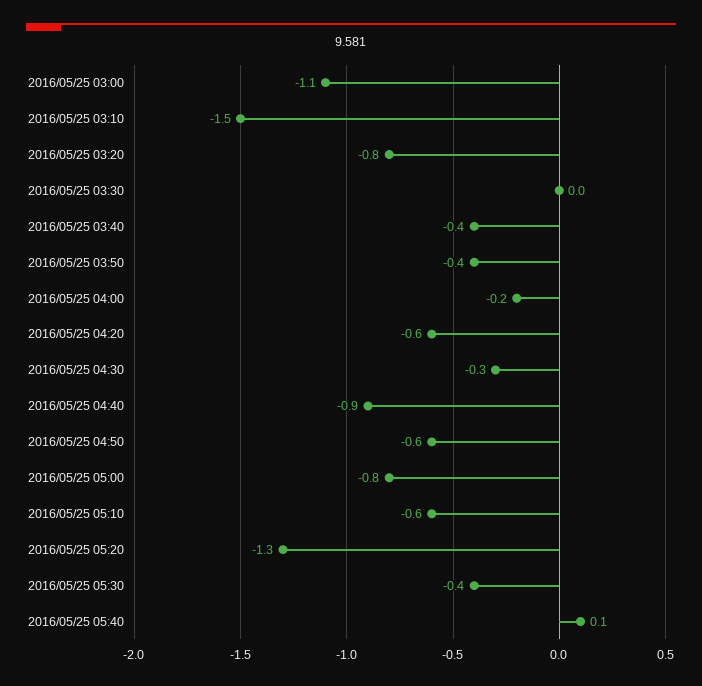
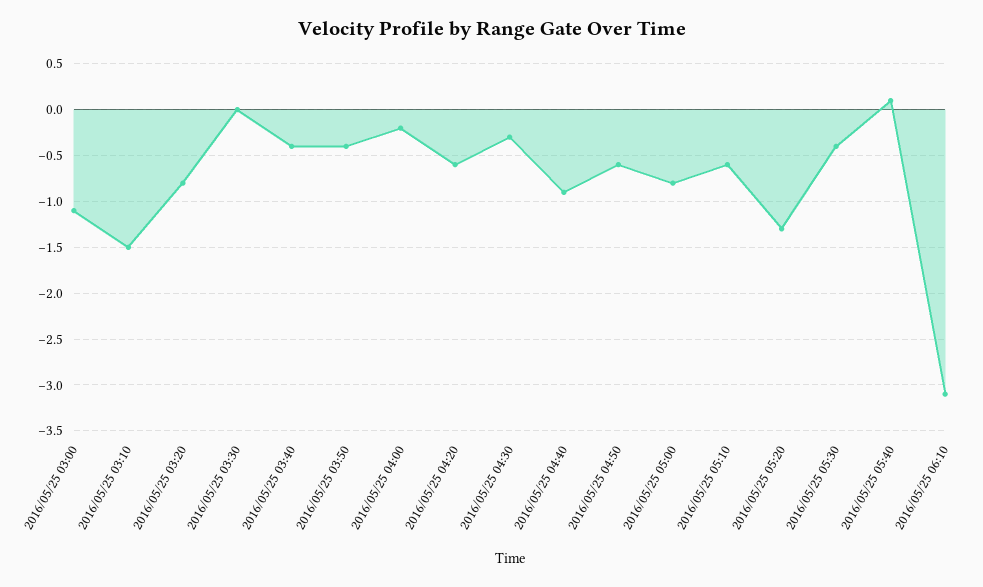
2016/05/25 06:10: none -> -3.1

